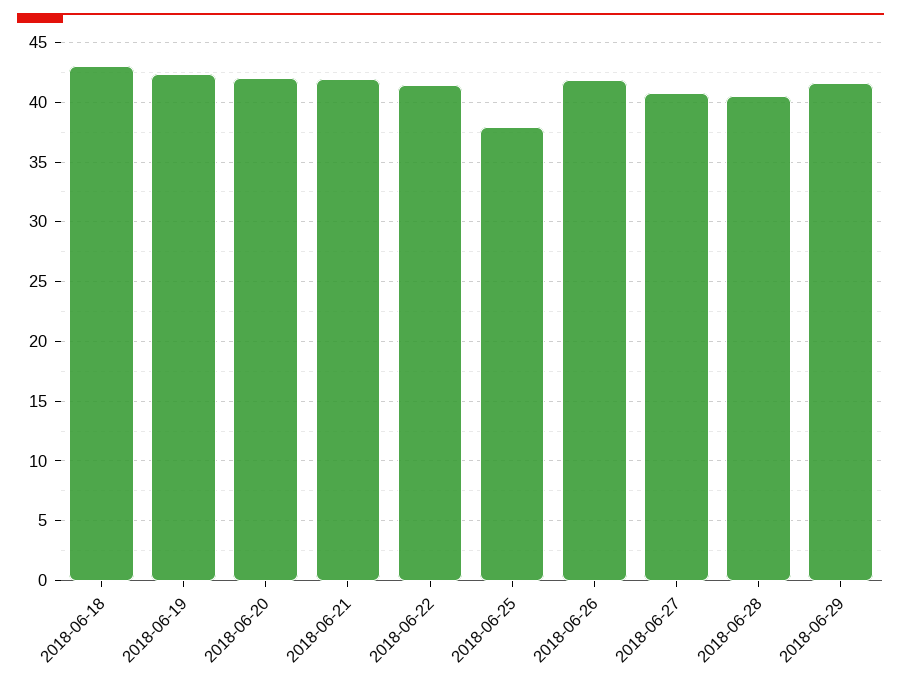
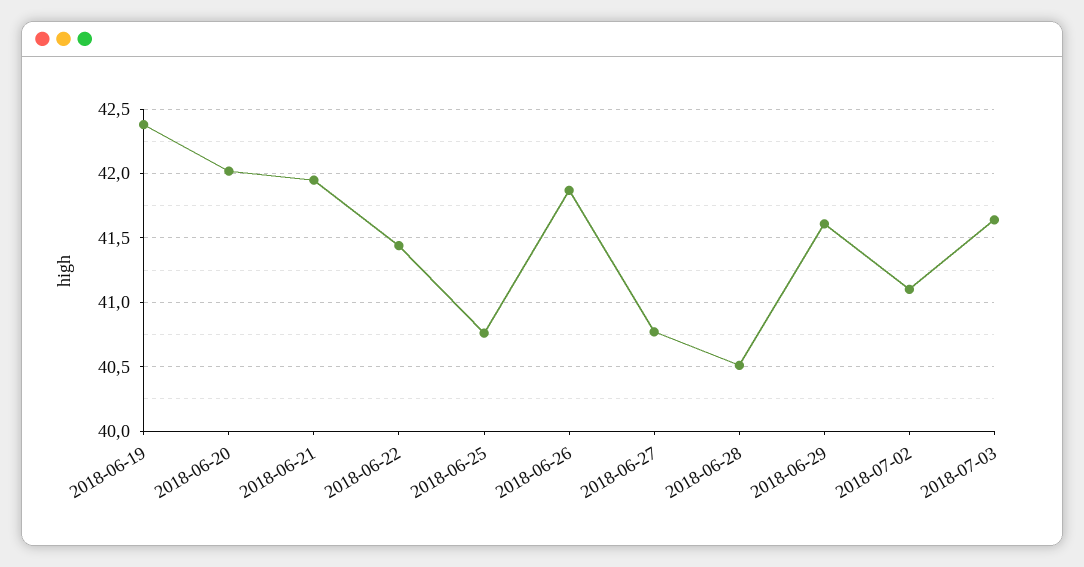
2018-06-18: 43 -> none
2018-06-25: 38 -> 40.75
2018-07-02: none -> 41.1
2018-07-03: none -> 41.65

